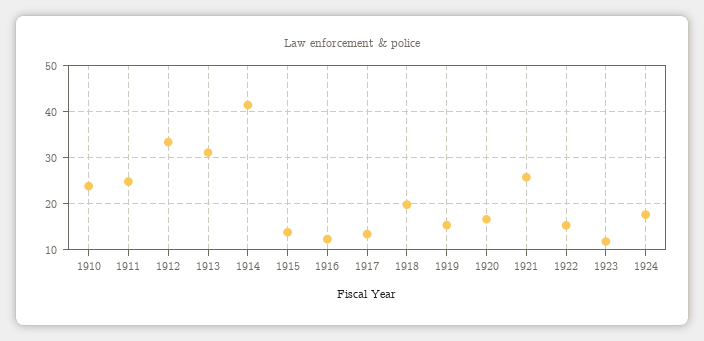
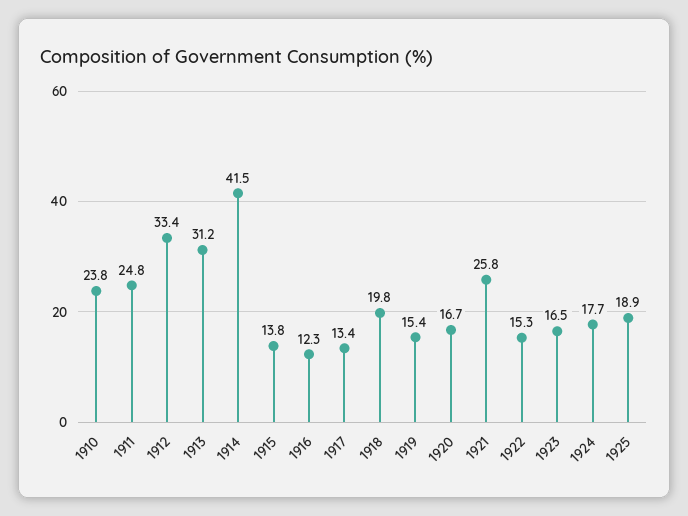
1923: 12 -> 16.5
1925: none -> 18.9

